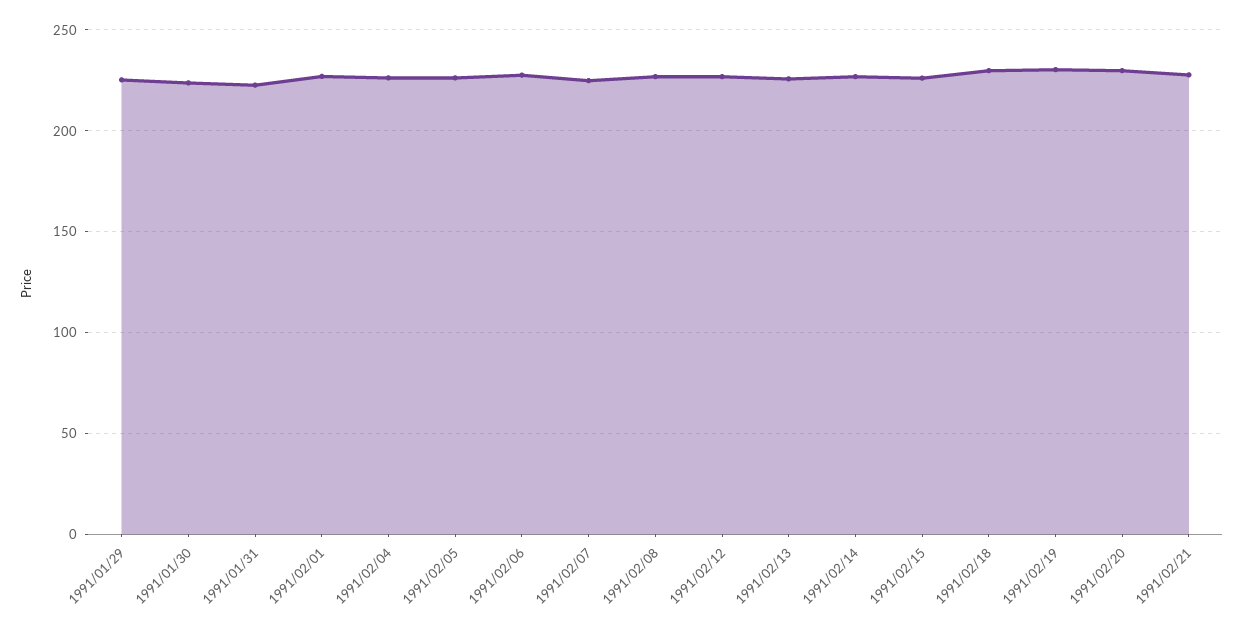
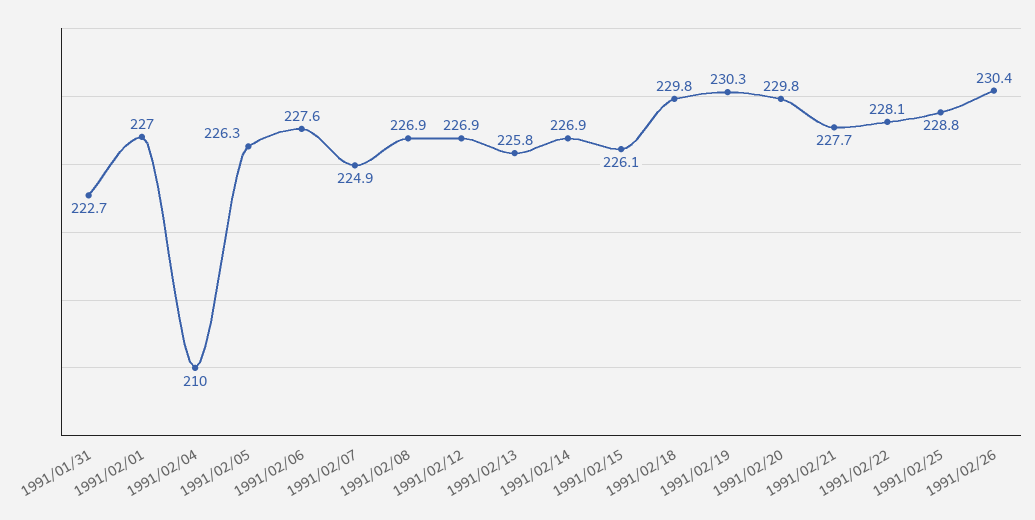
1991/01/29: 225 -> none
1991/01/30: 225 -> none
1991/02/04: 225 -> 210
1991/02/22: none -> 228.1
1991/02/25: none -> 228.8
1991/02/26: none -> 230.4

